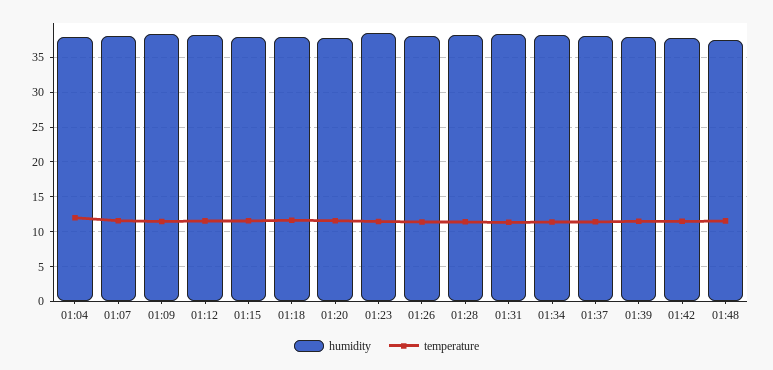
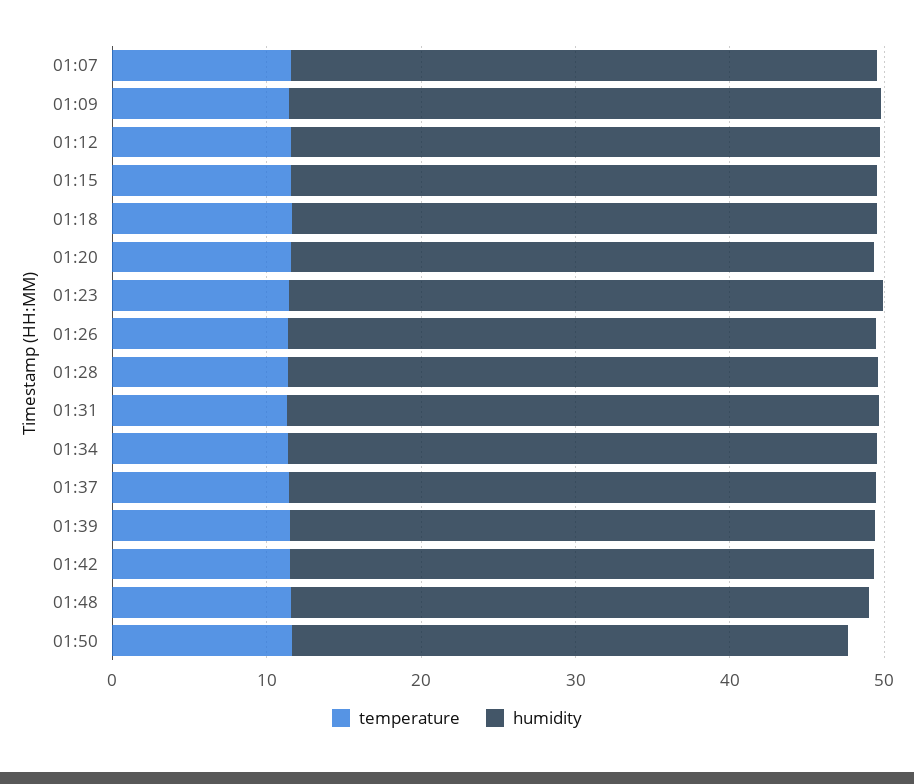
humidity, 01:04: 38 -> none
temperature, 01:04: 12 -> none
temperature, 01:50: none -> 12
humidity, 01:50: none -> 36

